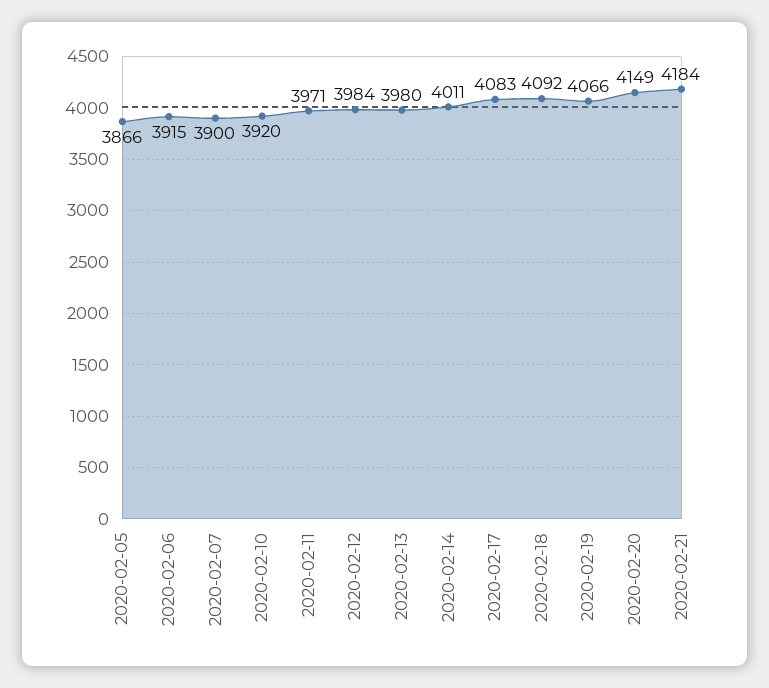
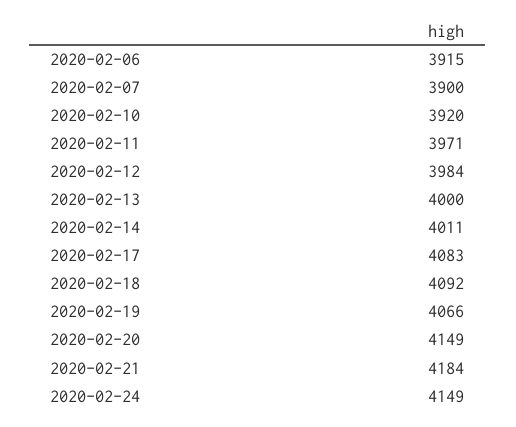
2020-02-05: 3866 -> none
2020-02-13: 3980 -> 4000
2020-02-24: none -> 4149

